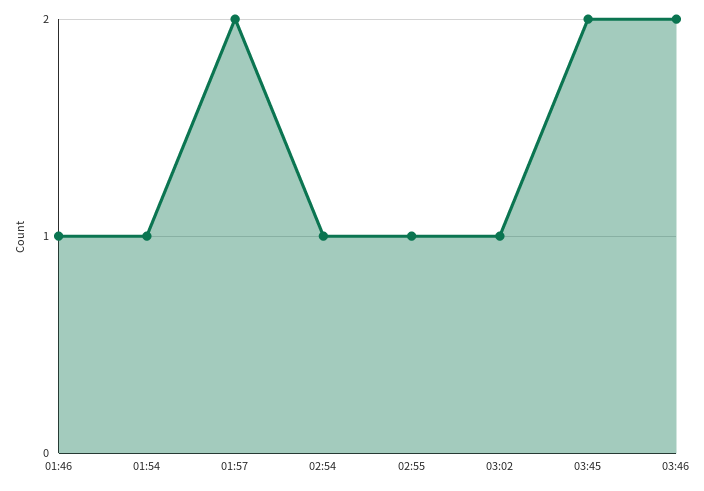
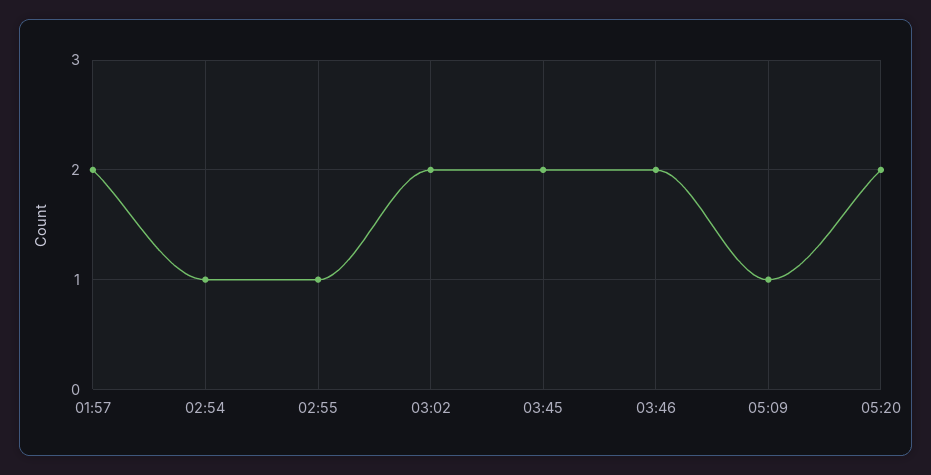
01:46: 1 -> none
01:54: 1 -> none
03:02: 1 -> 2
05:09: none -> 1
05:20: none -> 2

